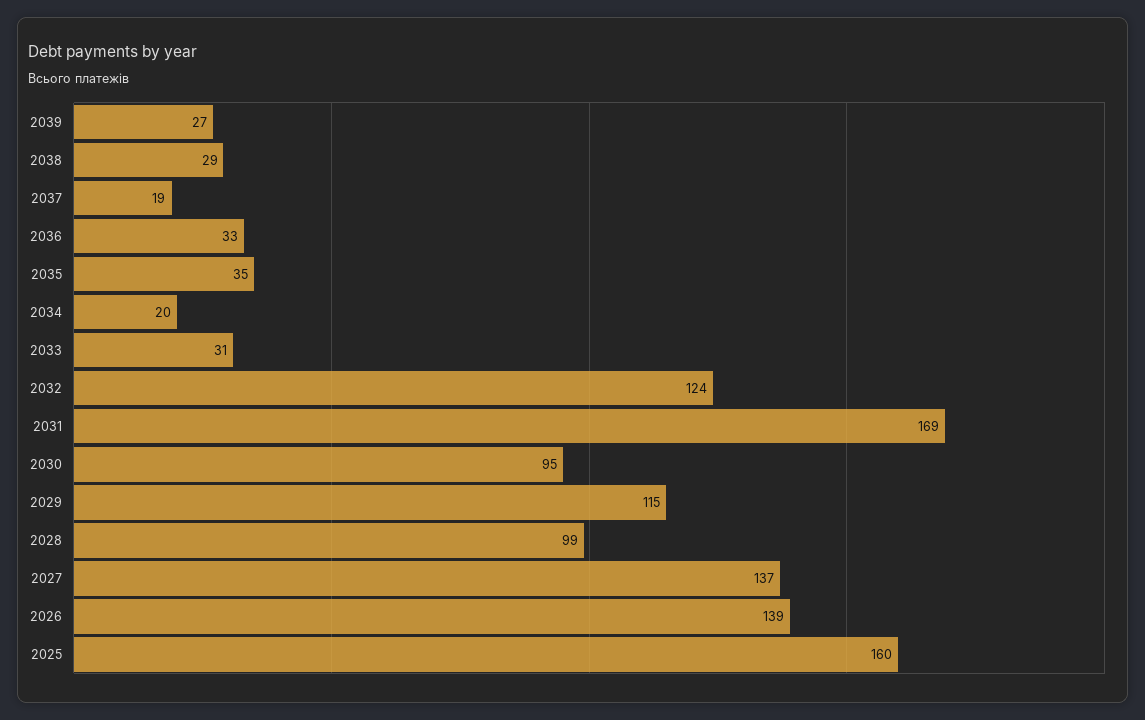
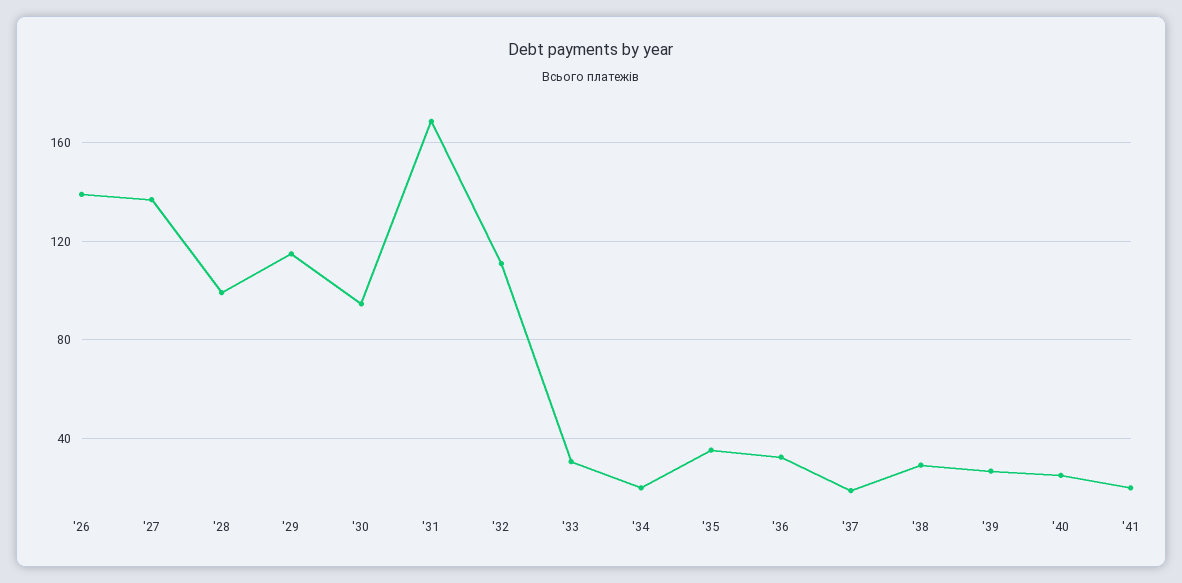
2032: 124 -> 110
2025: 160 -> none
'40: none -> 25
'41: none -> 20

